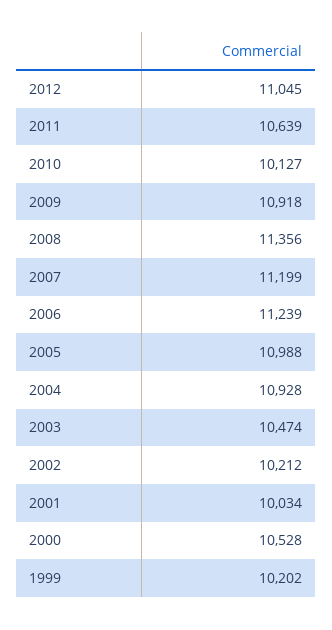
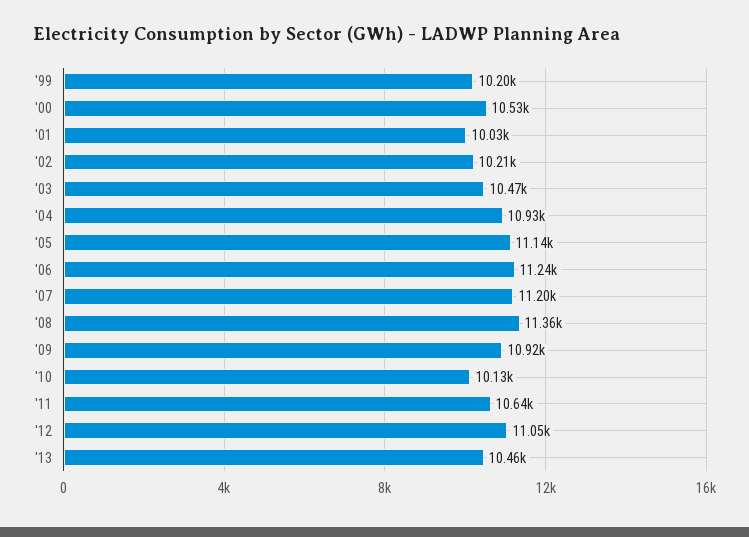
2005: 10988 -> 11140
'13: none -> 10460

